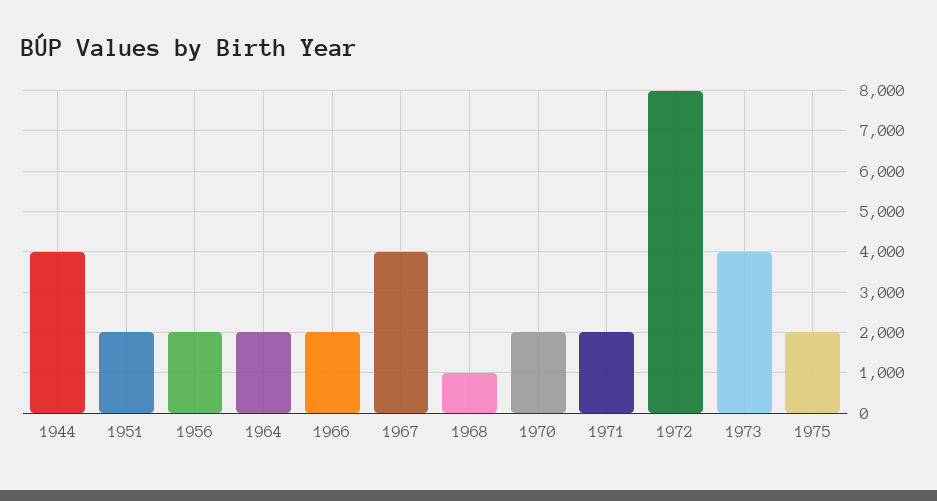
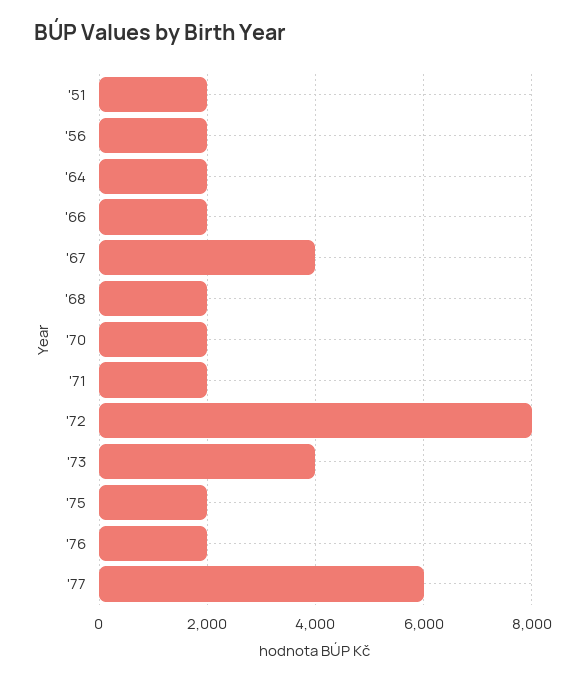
1944: 4000 -> none
1968: 1000 -> 2000
'76: none -> 2000
'77: none -> 6000

